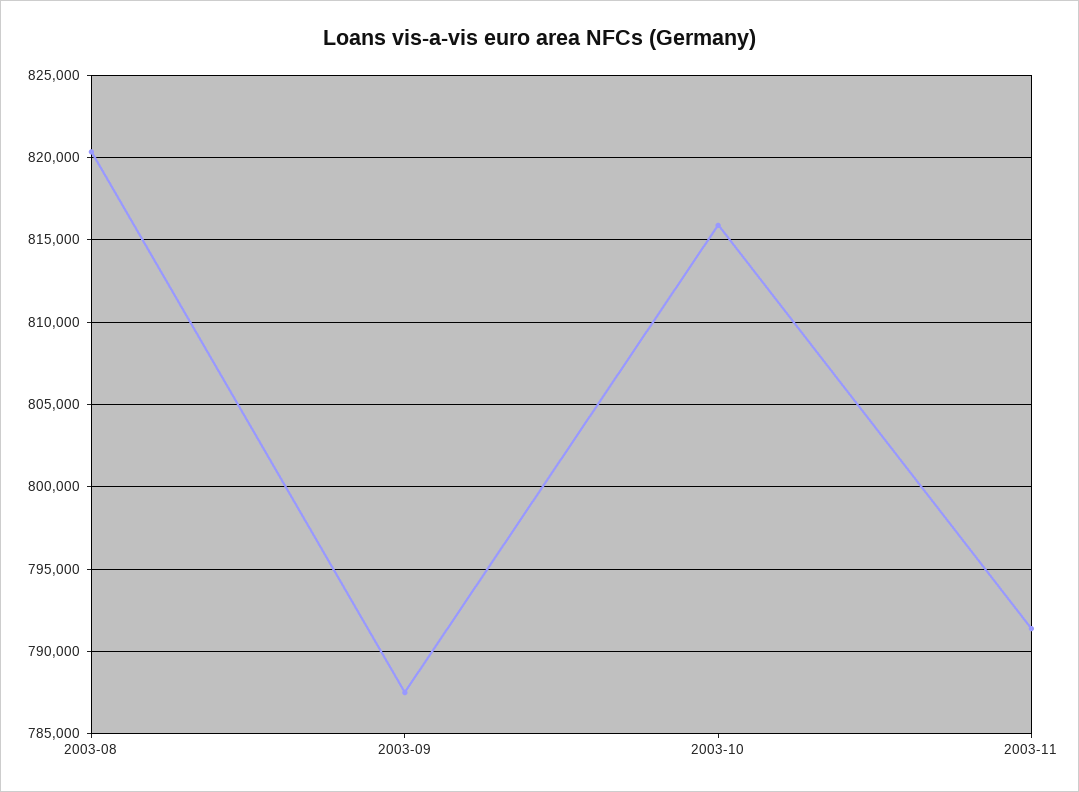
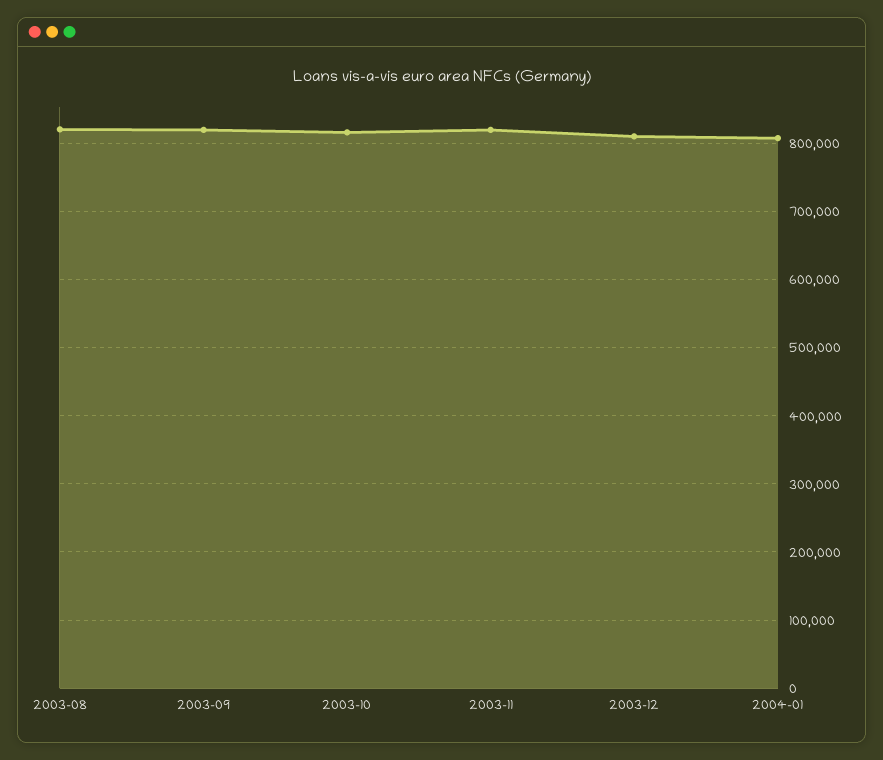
2003-09: 787500 -> 820000
2003-11: 791500 -> 820000
2003-12: none -> 810000
2004-01: none -> 810000

